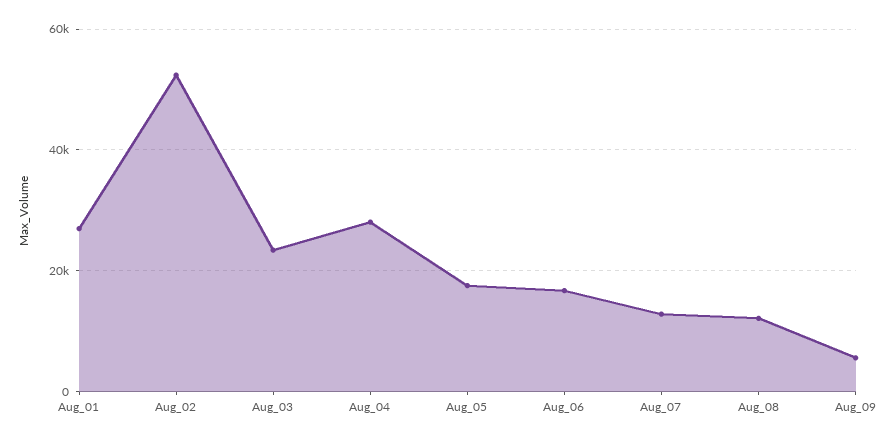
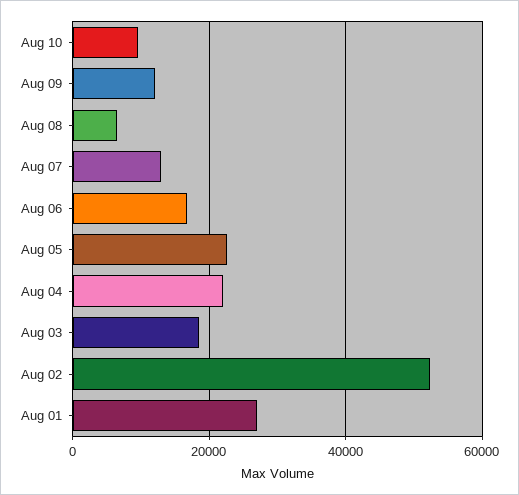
Aug_03: 24000 -> 18000
Aug_04: 28000 -> 22000
Aug_05: 18000 -> 22000
Aug_08: 12000 -> 6000
Aug_09: 6000 -> 12000
Aug 10: none -> 10000

